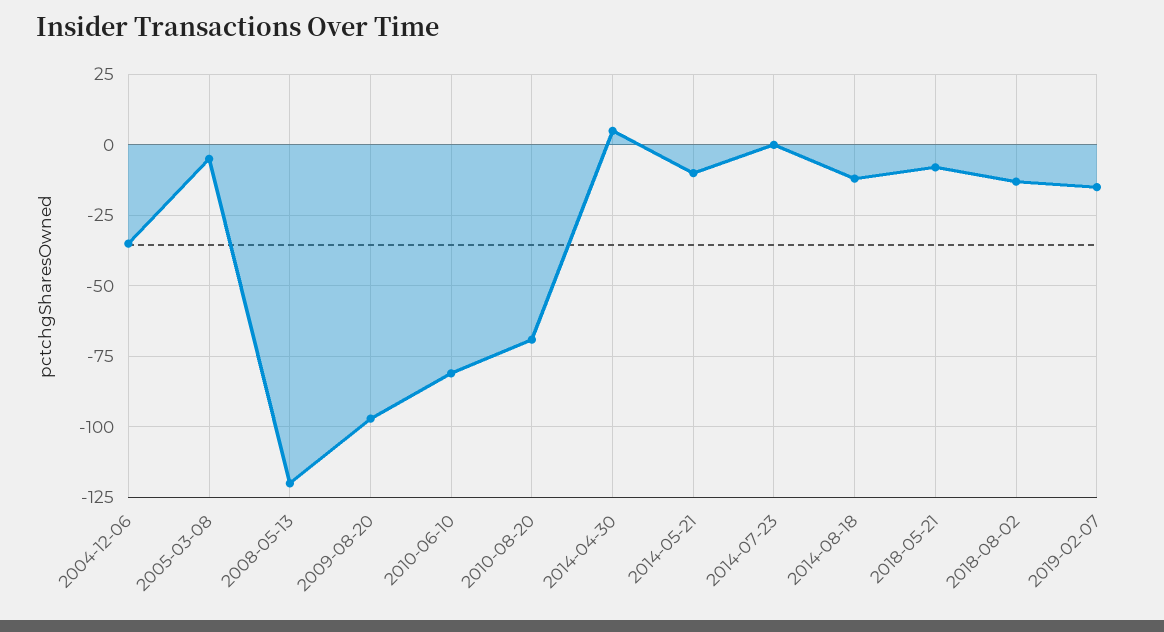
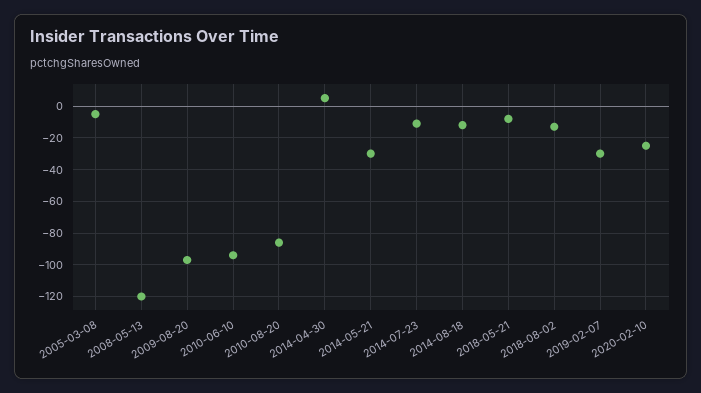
2004-12-06: -35 -> none
2010-06-10: -80 -> -95
2010-08-20: -70 -> -85
2014-05-21: -10 -> -30
2014-07-23: 0 -> -10
2019-02-07: -15 -> -30
2020-02-10: none -> -25

